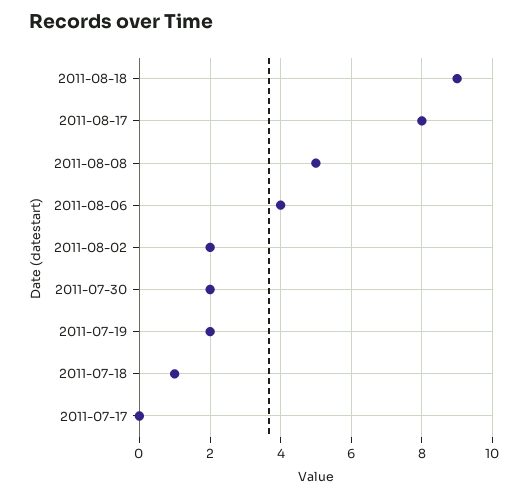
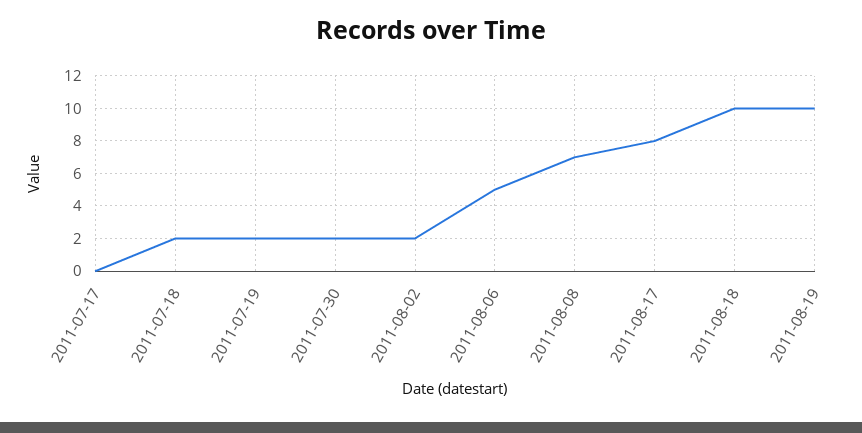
2011-08-18: 9 -> 10
2011-08-08: 5 -> 7
2011-08-06: 4 -> 5
2011-07-18: 1 -> 2
2011-08-19: none -> 10

